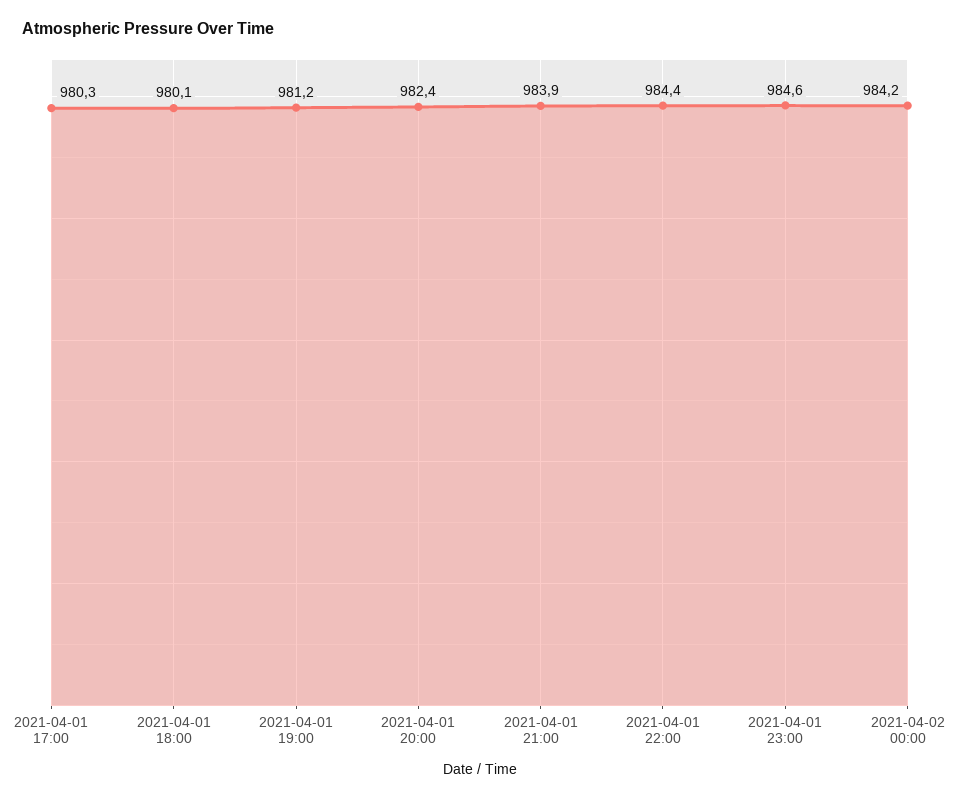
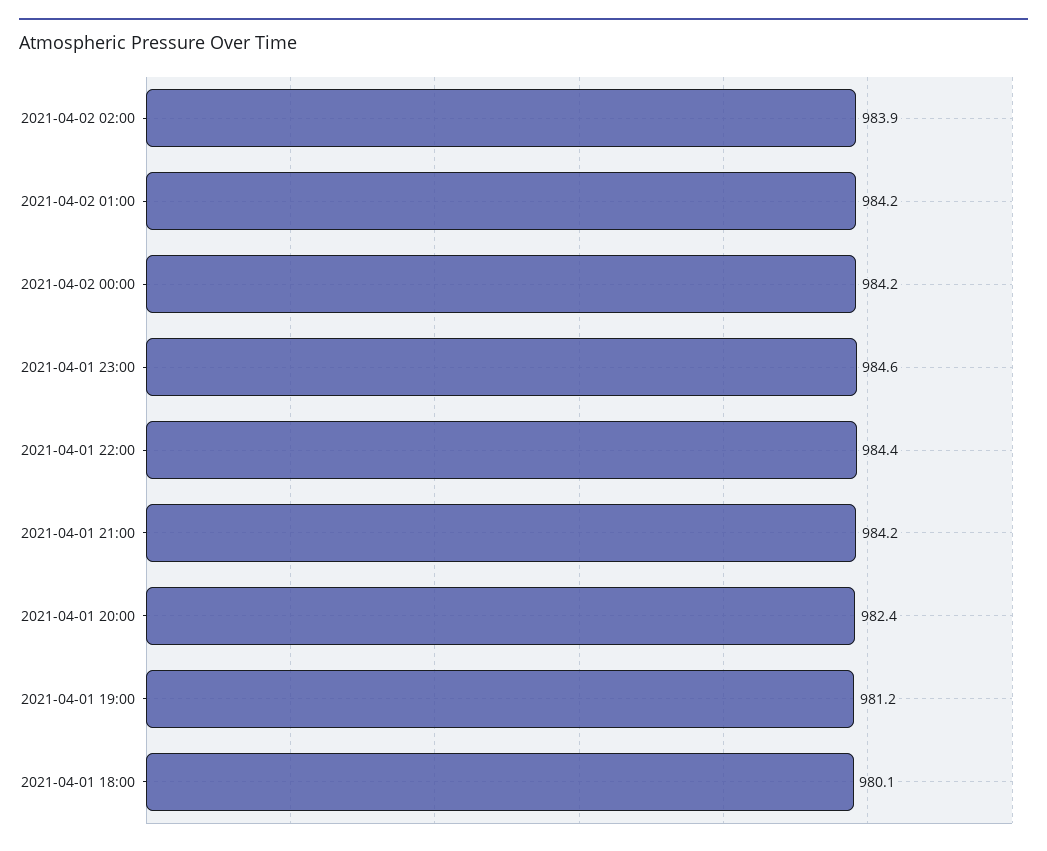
2021-04-01 17:00: 980.3 -> none
2021-04-01 21:00: 983.9 -> 984.2
2021-04-02 02:00: none -> 983.9
2021-04-02 01:00: none -> 984.2

